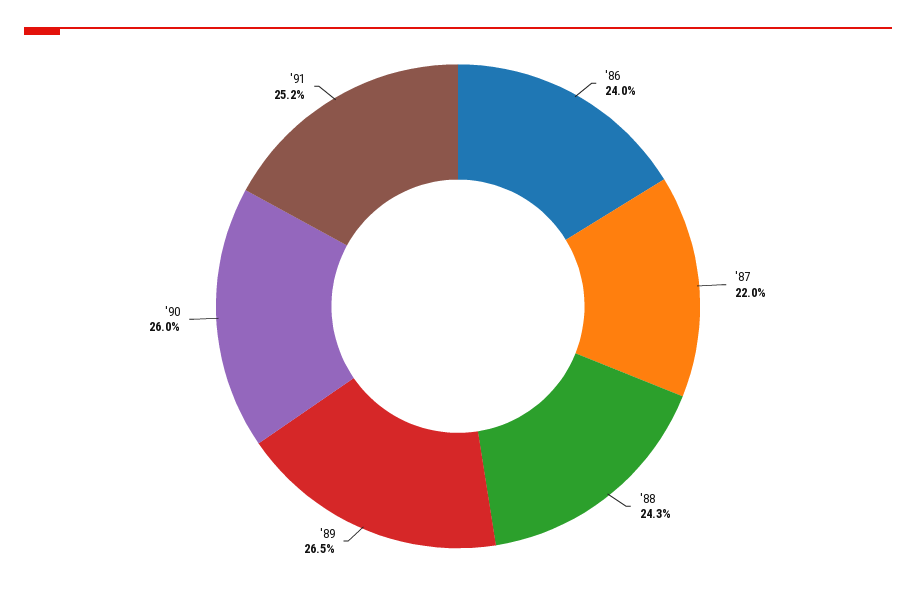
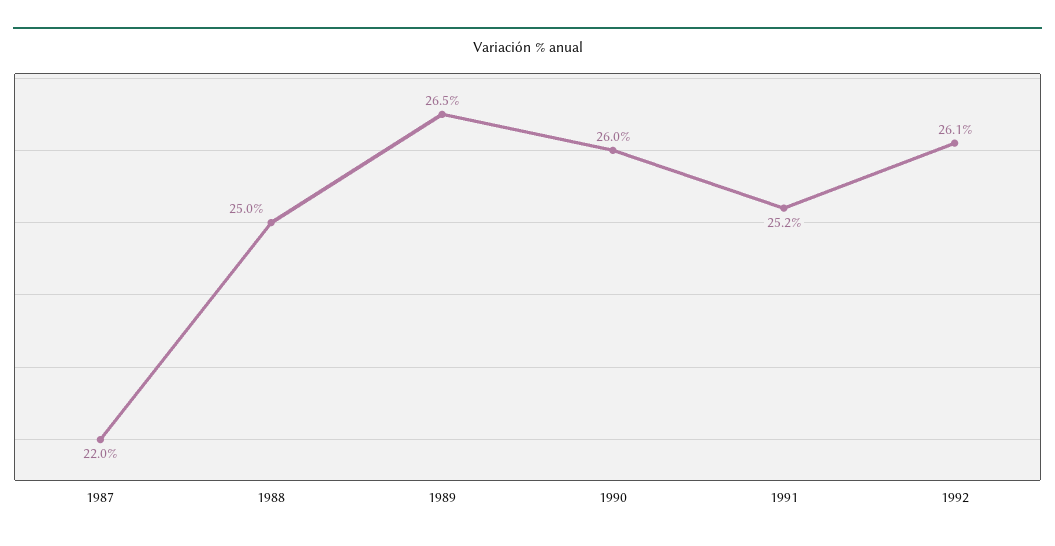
'86: 24 -> none
'88: 24.3 -> 25
1992: none -> 26.1

